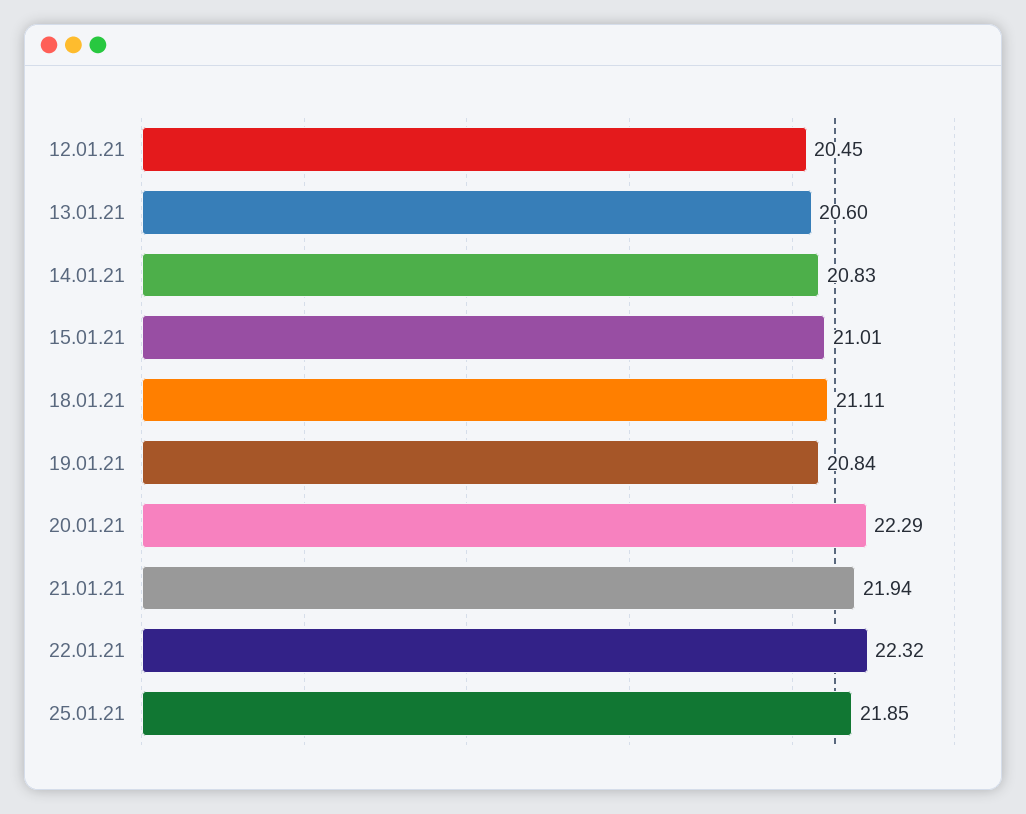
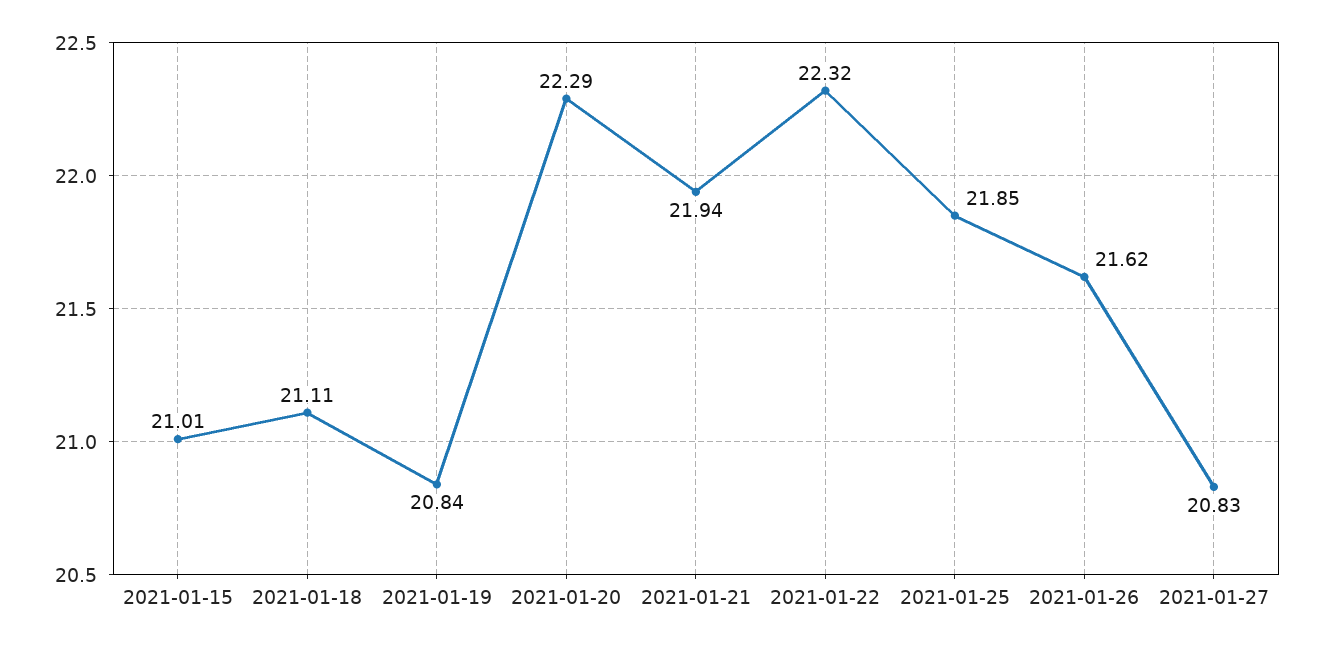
12.01.21: 20.45 -> none
13.01.21: 20.6 -> none
14.01.21: 20.83 -> none
2021-01-26: none -> 21.62
2021-01-27: none -> 20.83

